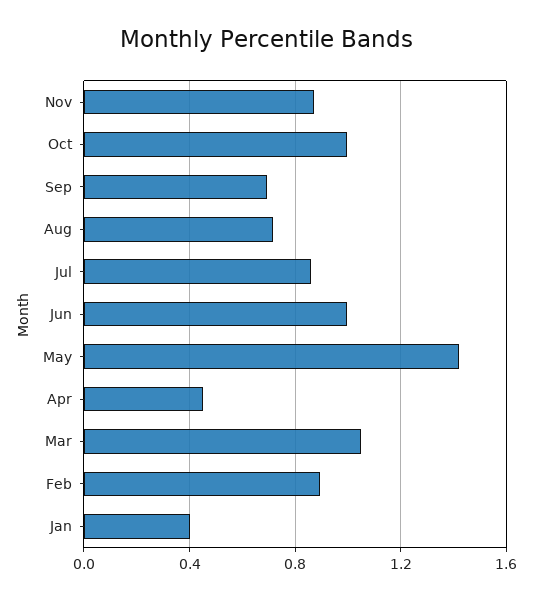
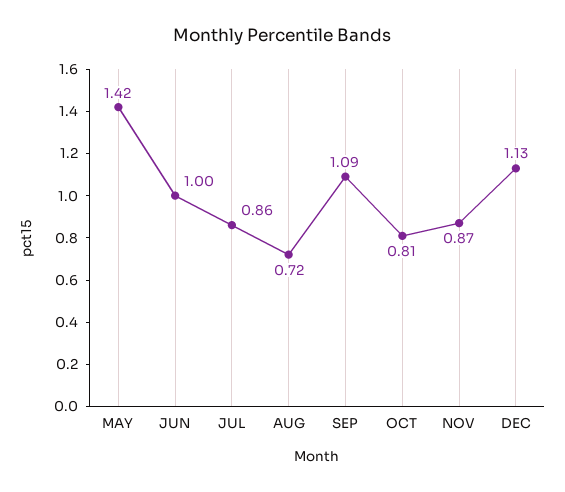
Oct: 1 -> 0.81
Sep: 0.7 -> 1.09
Apr: 0.45 -> none
Mar: 1.05 -> none
Feb: 0.9 -> none
Jan: 0.4 -> none
DEC: none -> 1.13

